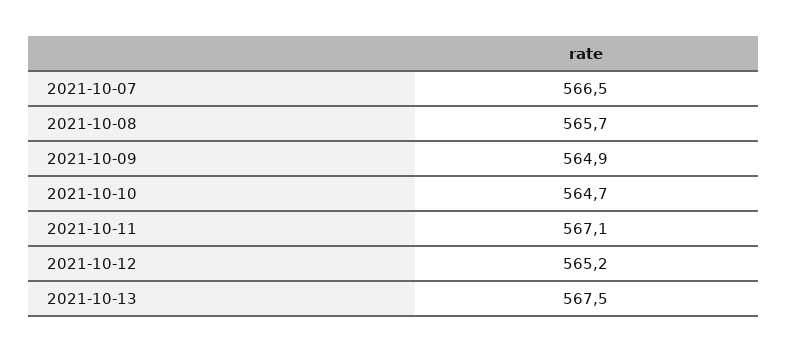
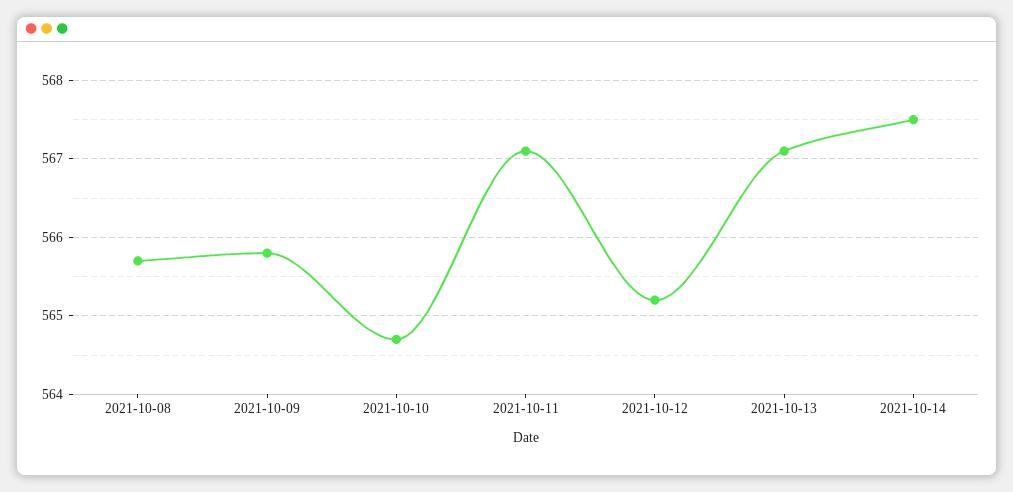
2021-10-07: 566.5 -> none
2021-10-09: 564.9 -> 565.8
2021-10-13: 567.5 -> 567.1
2021-10-14: none -> 567.5

